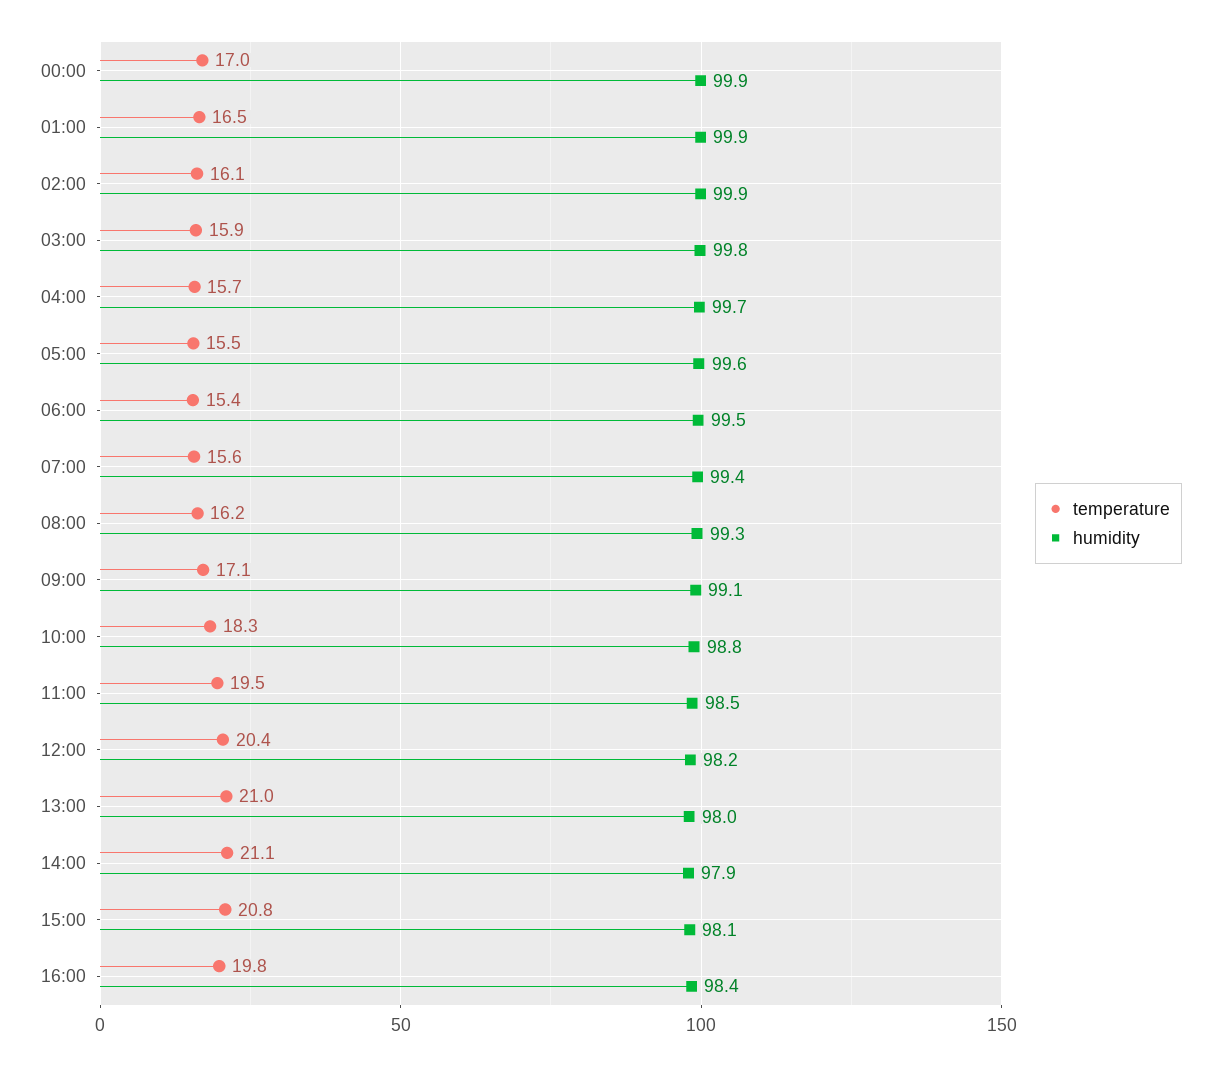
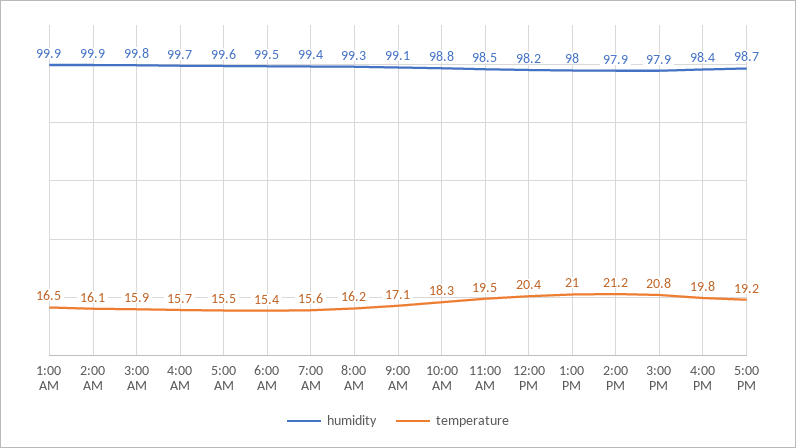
temperature, 00:00: 17 -> none
humidity, 00:00: 99.9 -> none
temperature, 14:00: 21.1 -> 21.2
humidity, 15:00: 98.1 -> 97.9
humidity, 5:00 PM: none -> 98.7
temperature, 5:00 PM: none -> 19.2

